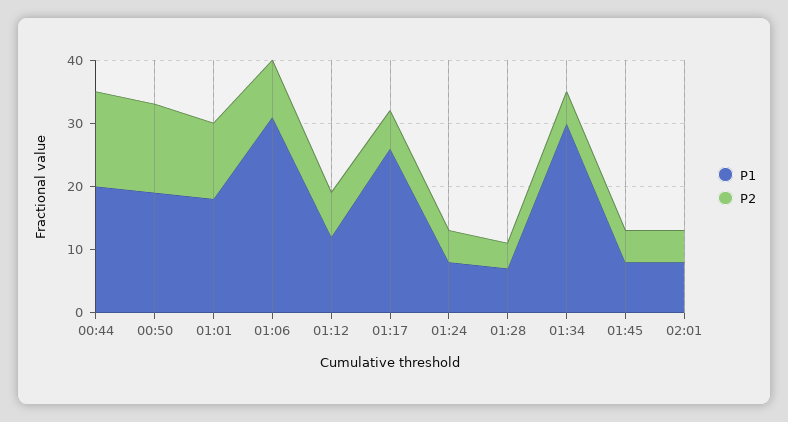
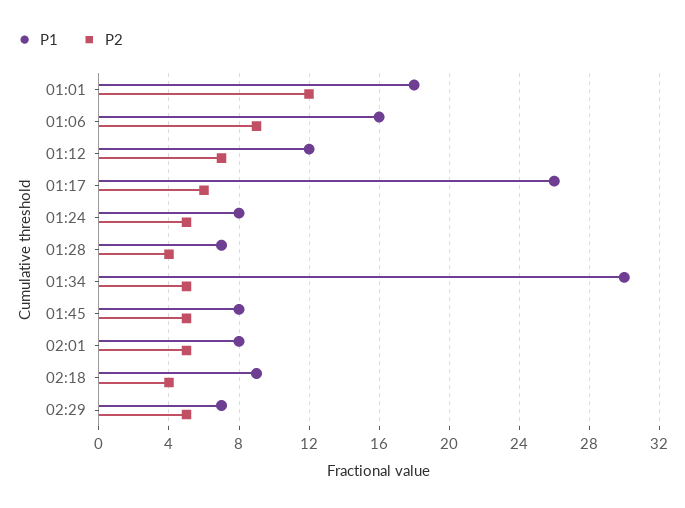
P1, 00:44: 20 -> none
P2, 00:44: 15 -> none
P1, 00:50: 20 -> none
P2, 00:50: 15 -> none
P1, 01:06: 30 -> 16
P1, 02:18: none -> 9
P2, 02:18: none -> 4
P1, 02:29: none -> 7
P2, 02:29: none -> 5

